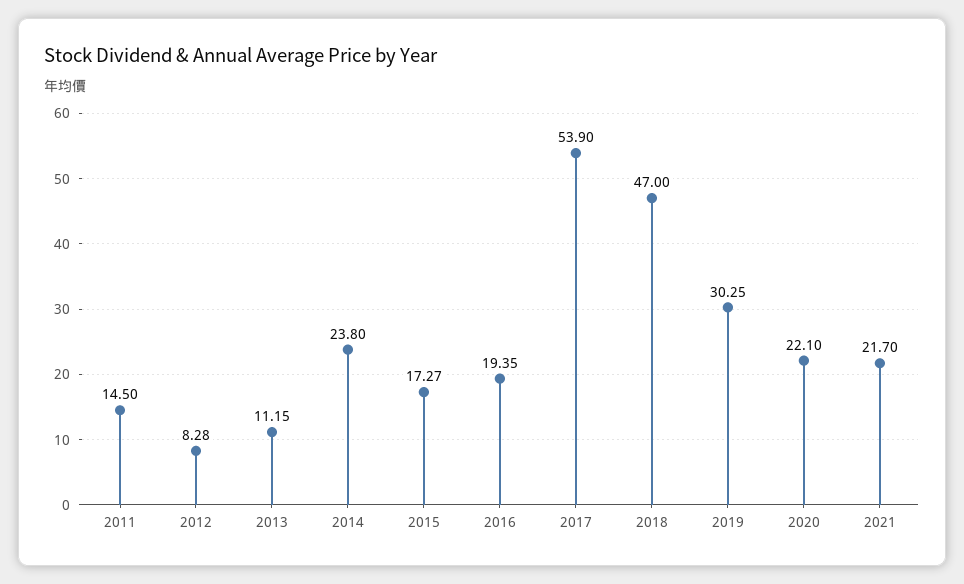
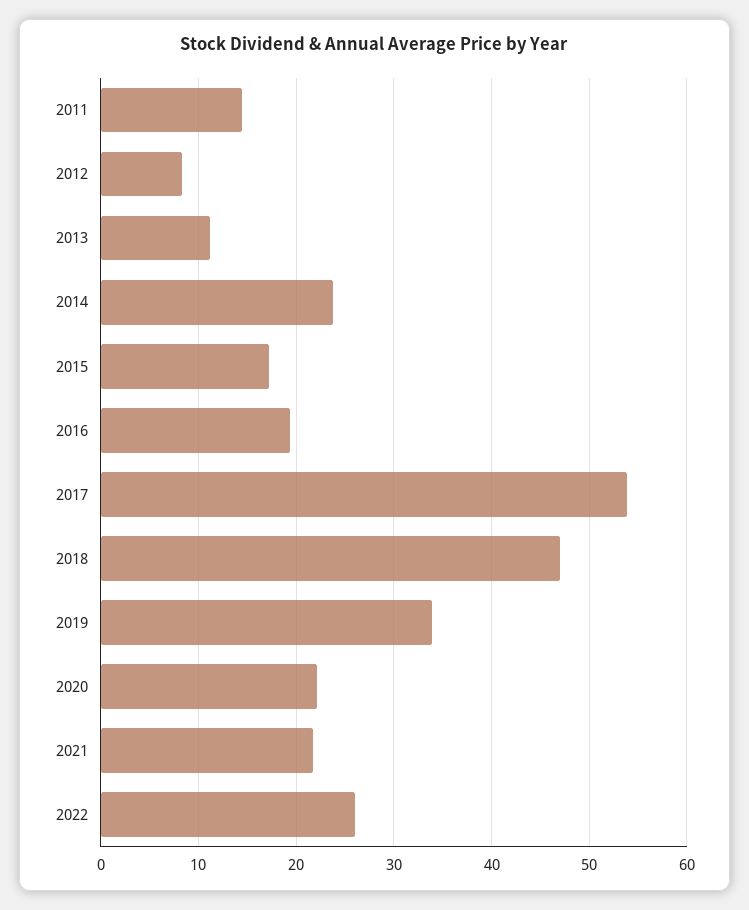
2019: 30.25 -> 34
2022: none -> 26

